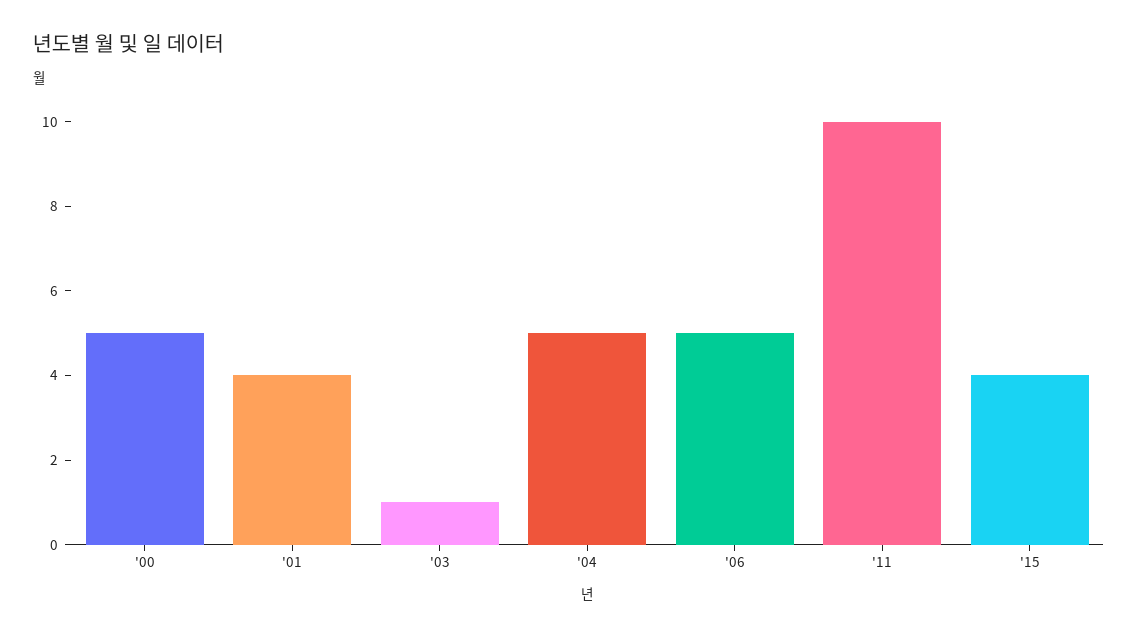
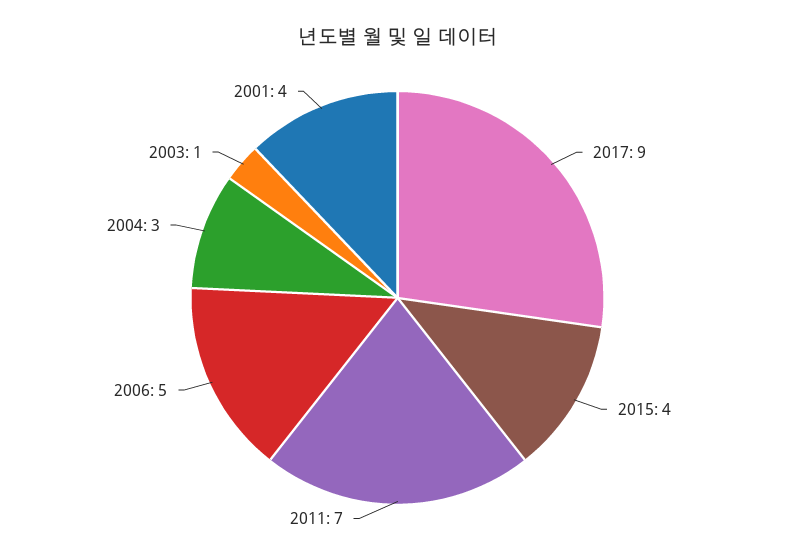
'00: 5 -> none
'04: 5 -> 3
'11: 10 -> 7
2017: none -> 9

